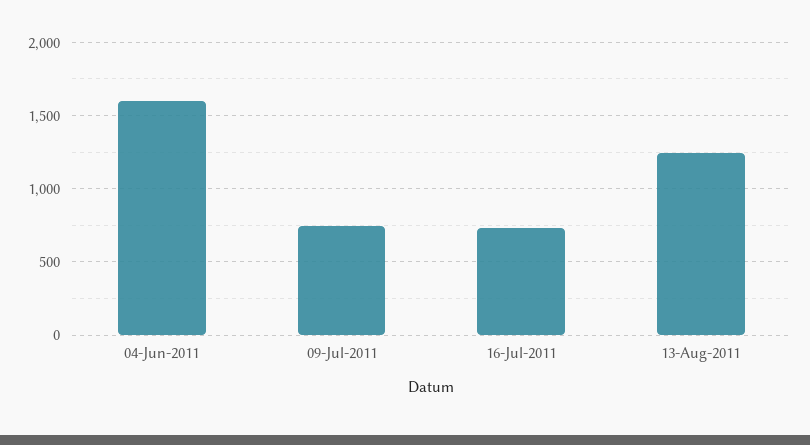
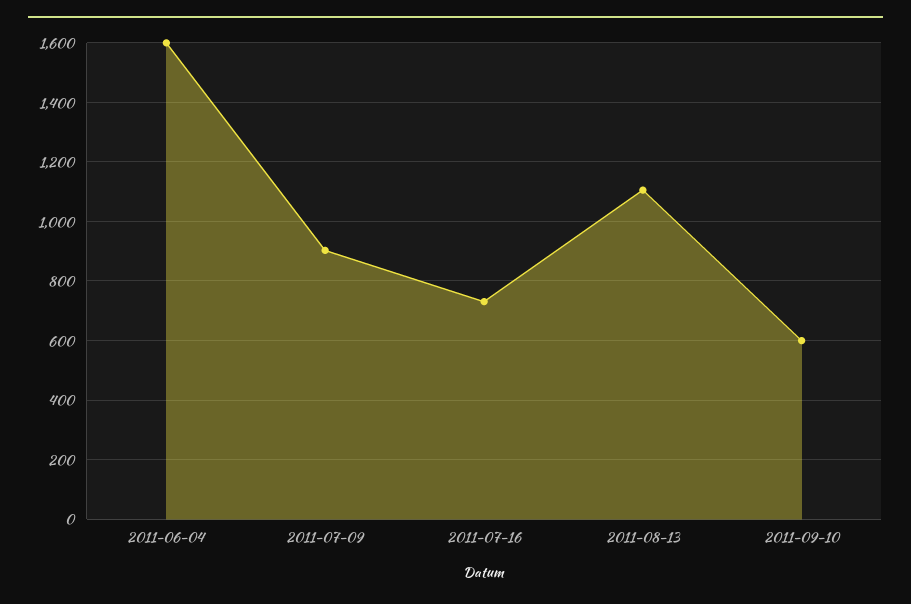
09-Jul-2011: 750 -> 900
13-Aug-2011: 1250 -> 1100
2011-09-10: none -> 600

